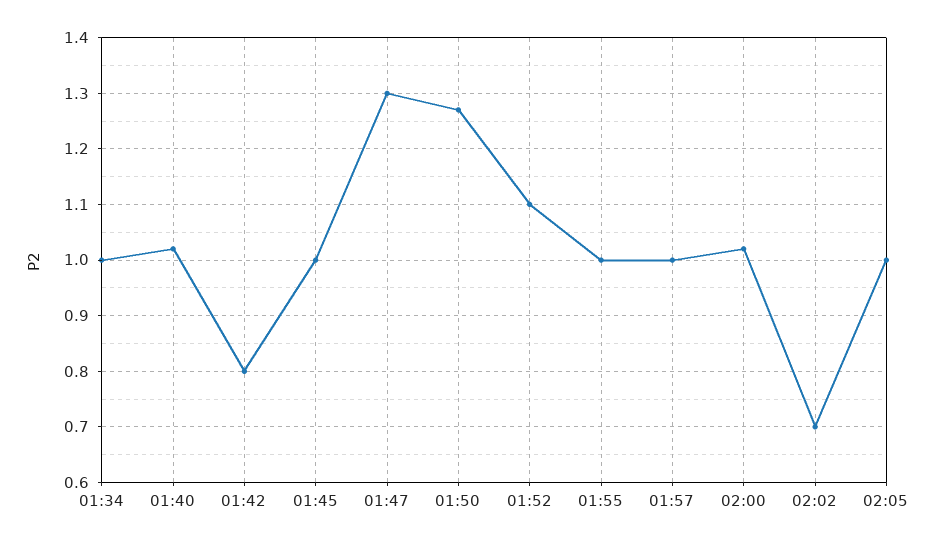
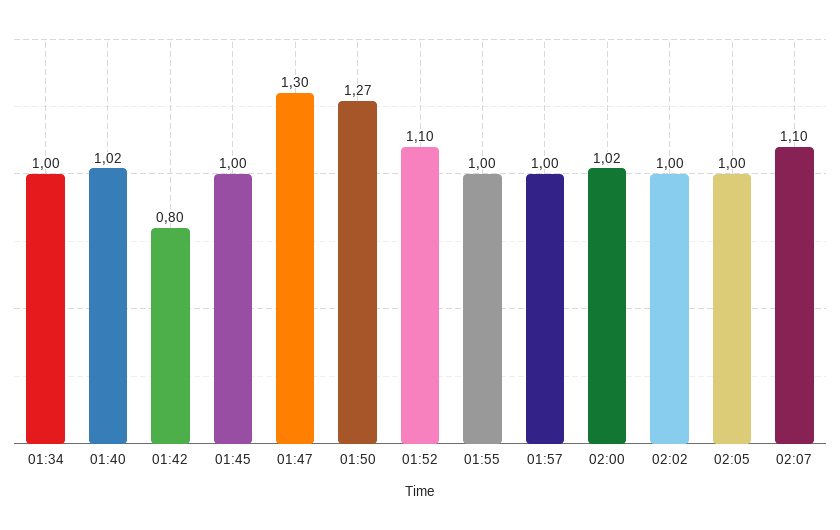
02:02: 0.7 -> 1
02:07: none -> 1.1

